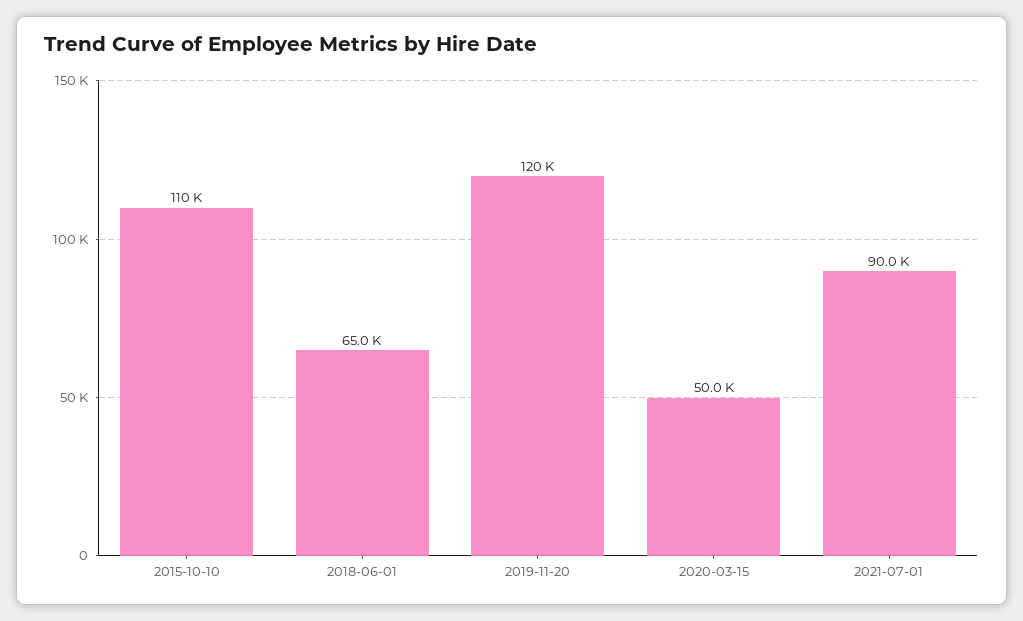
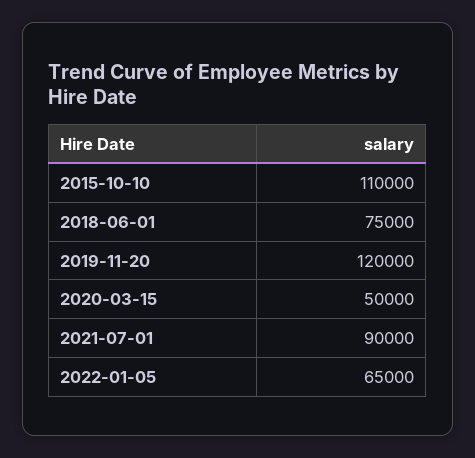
2018-06-01: 65000 -> 75000
2022-01-05: none -> 65000

